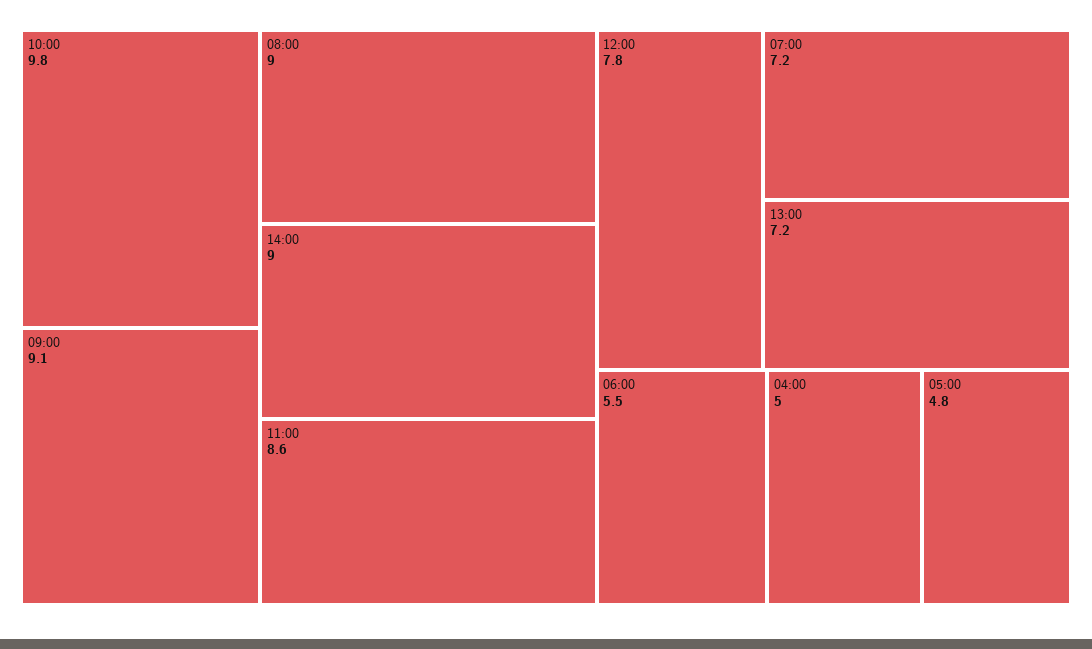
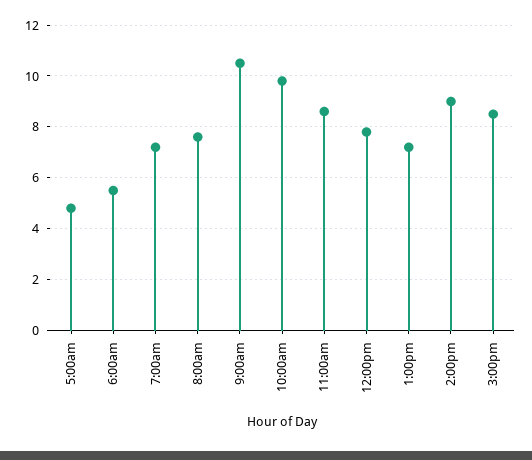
09:00: 9.1 -> 10.5
08:00: 9 -> 7.5
04:00: 5 -> none
3:00pm: none -> 8.5

